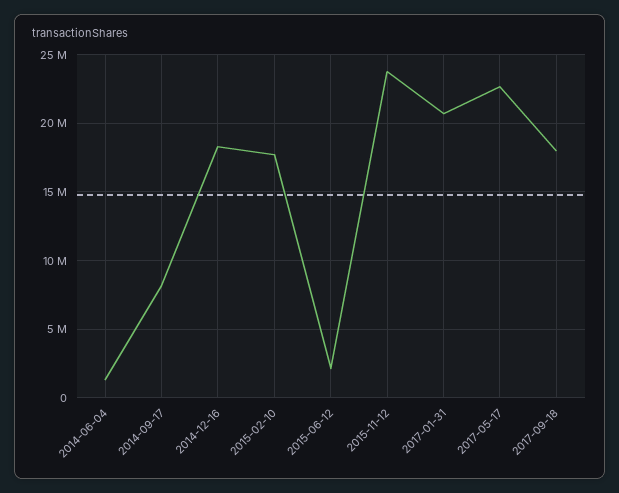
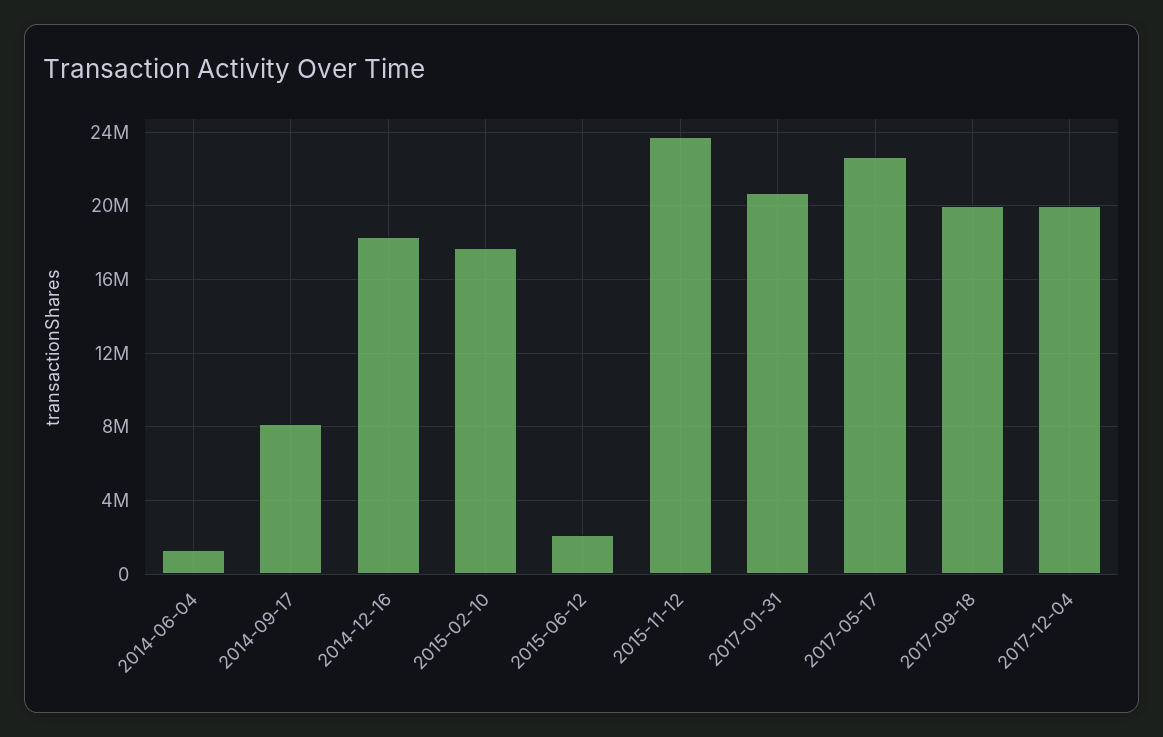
2017-09-18: 18000000 -> 20000000
2017-12-04: none -> 20000000

